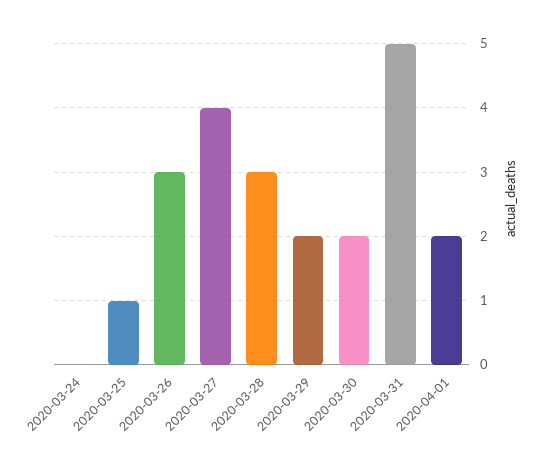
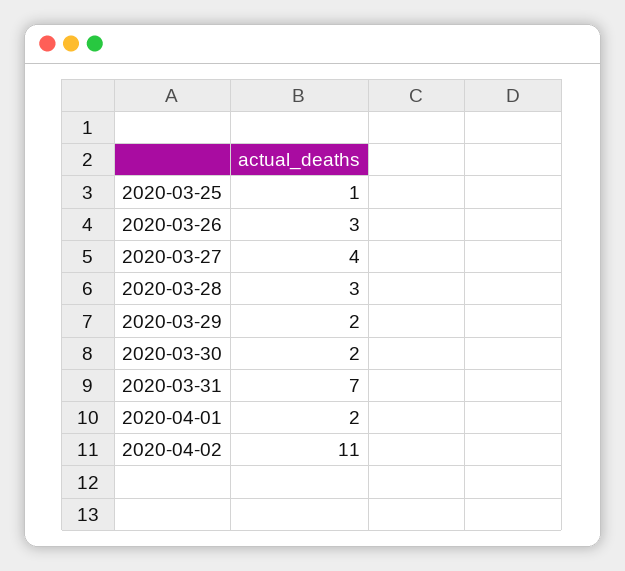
2020-03-24: 0 -> none
2020-03-31: 5 -> 7
2020-04-02: none -> 11

